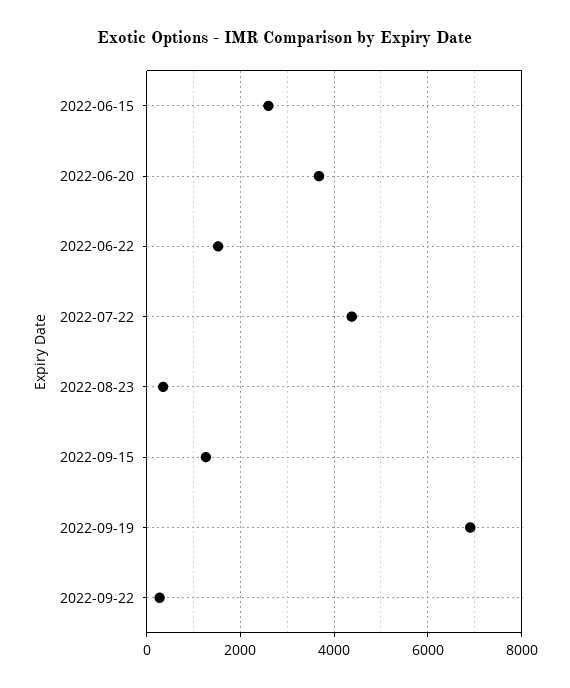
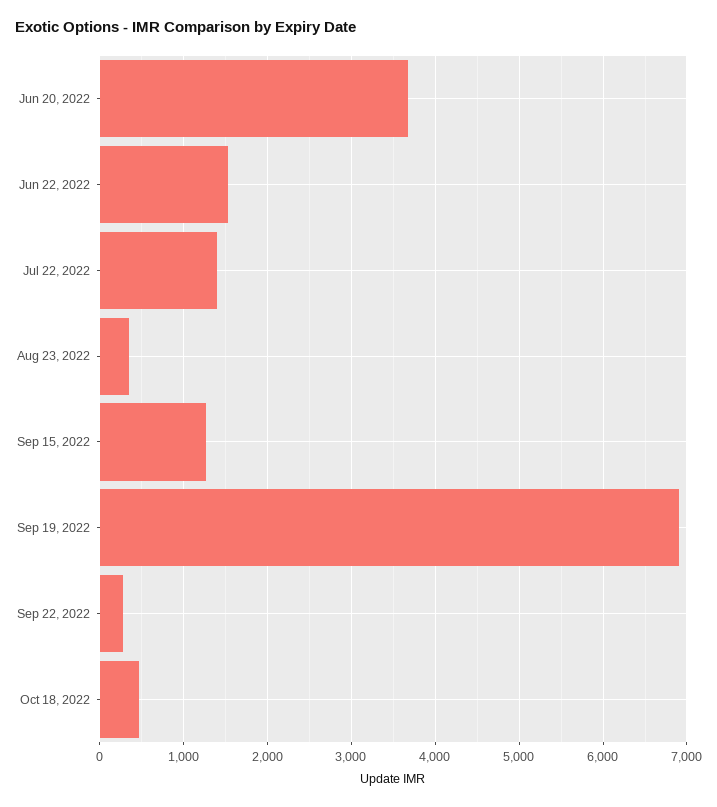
2022-06-15: 2600 -> none
2022-07-22: 4400 -> 1400
Oct 18, 2022: none -> 500

